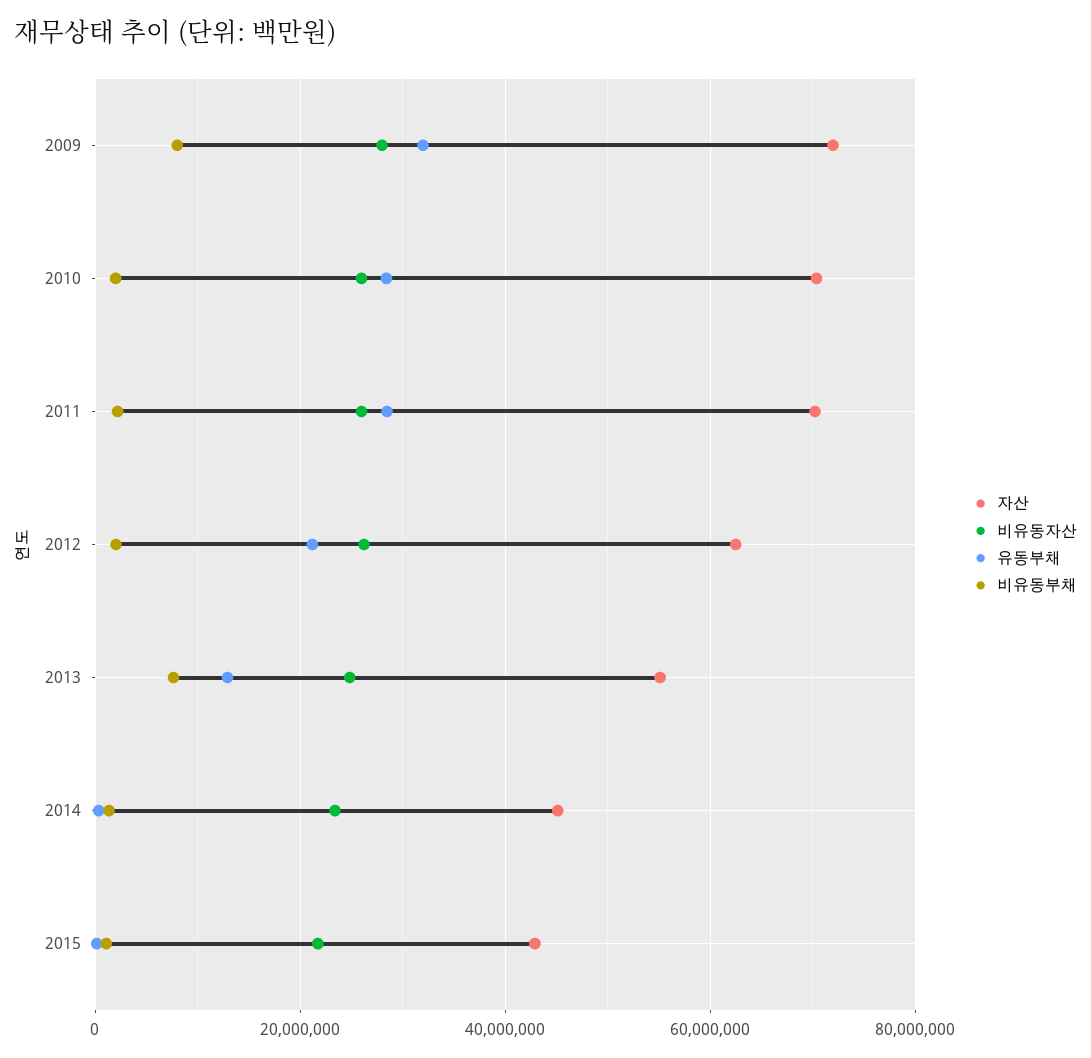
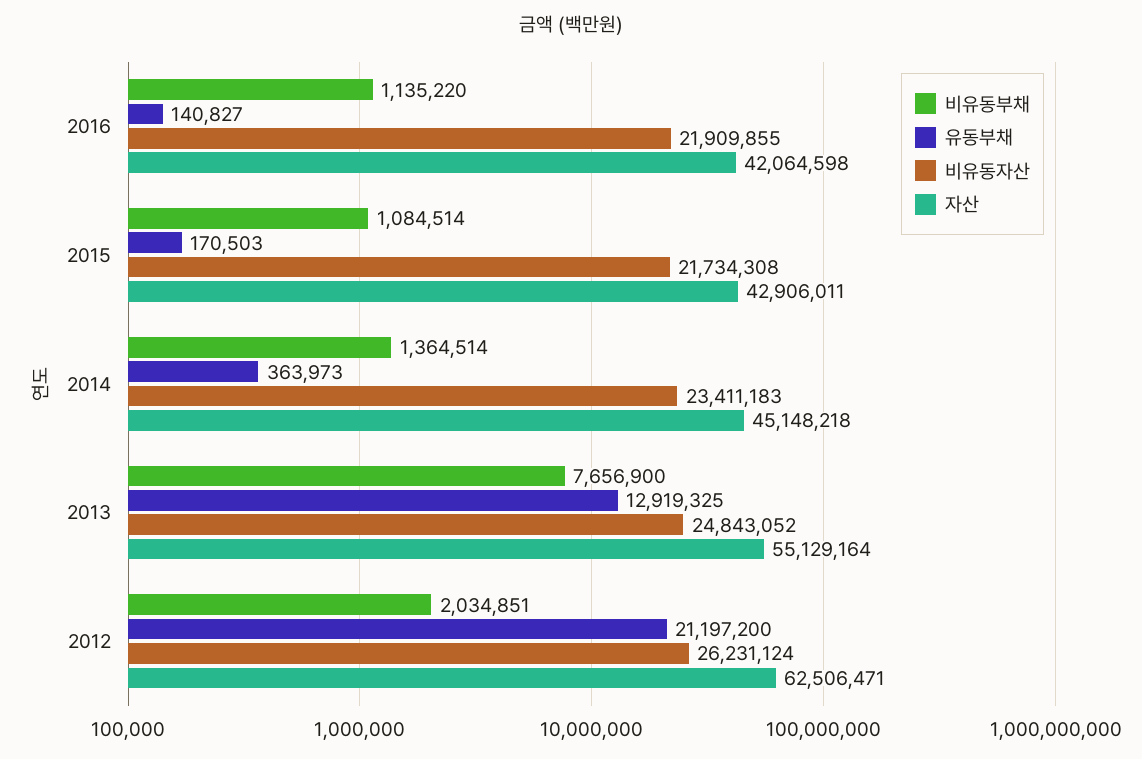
자산, 2009: 72000000 -> none
비유동자산, 2009: 28000000 -> none
유동부채, 2009: 32000000 -> none
비유동부채, 2009: 8000000 -> none
자산, 2010: 70000000 -> none
비유동자산, 2010: 26000000 -> none
유동부채, 2010: 28000000 -> none
비유동부채, 2010: 2000000 -> none
자산, 2011: 70000000 -> none
비유동자산, 2011: 26000000 -> none
유동부채, 2011: 28000000 -> none
비유동부채, 2011: 2000000 -> none
비유동부채, 2016: none -> 1135220
유동부채, 2016: none -> 140827
비유동자산, 2016: none -> 21909855
자산, 2016: none -> 42064598

